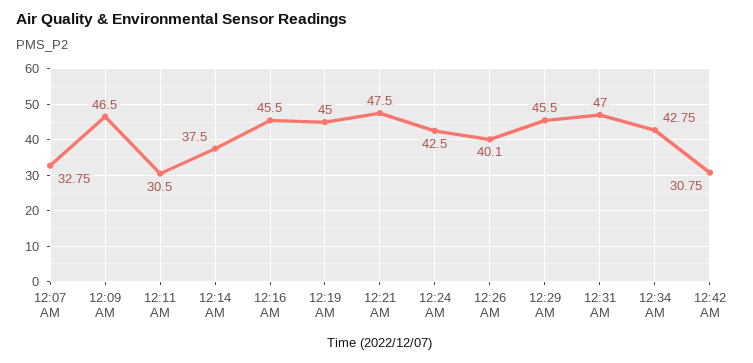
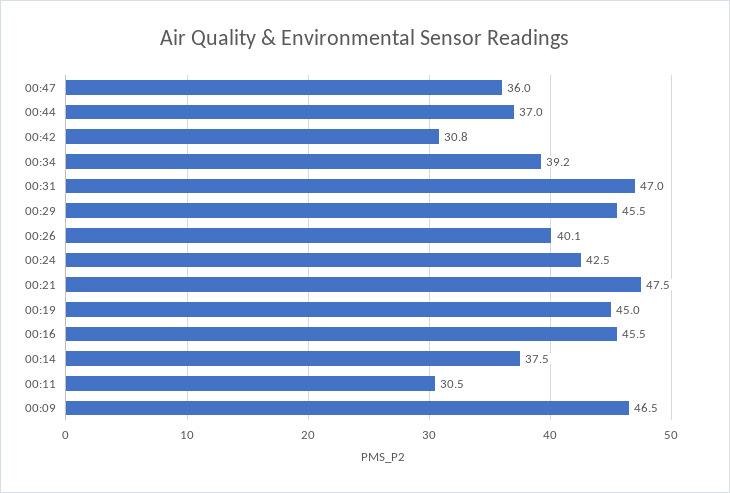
12:07 AM: 32.75 -> none
12:34 AM: 42.75 -> 39.2
00:47: none -> 36
00:44: none -> 37

